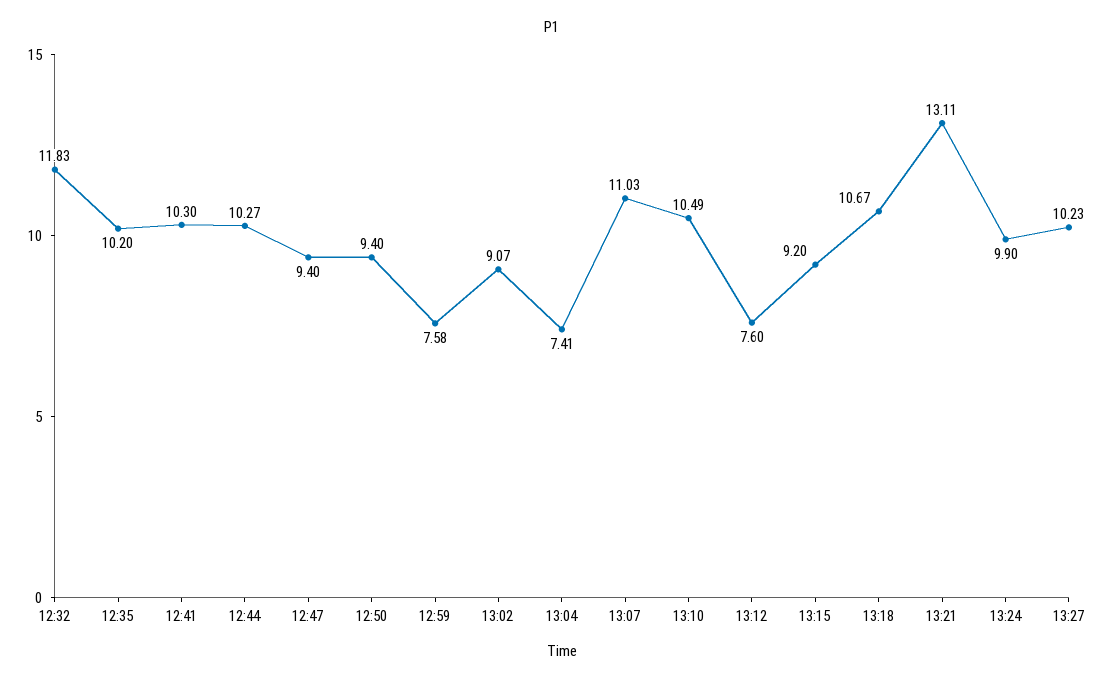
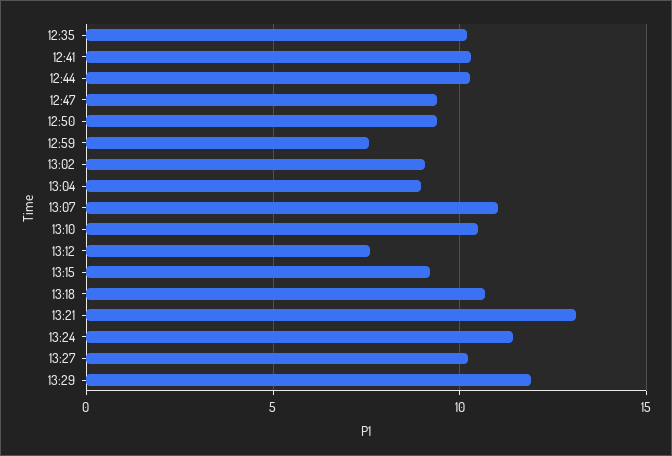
12:32: 11.83 -> none
13:04: 7.41 -> 9
13:24: 9.9 -> 11.5
13:29: none -> 12

